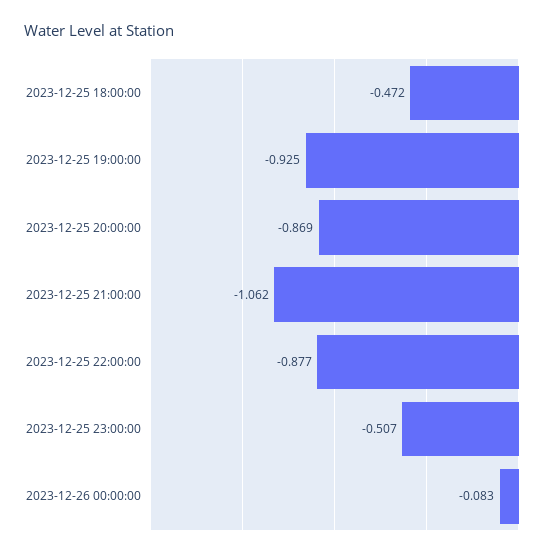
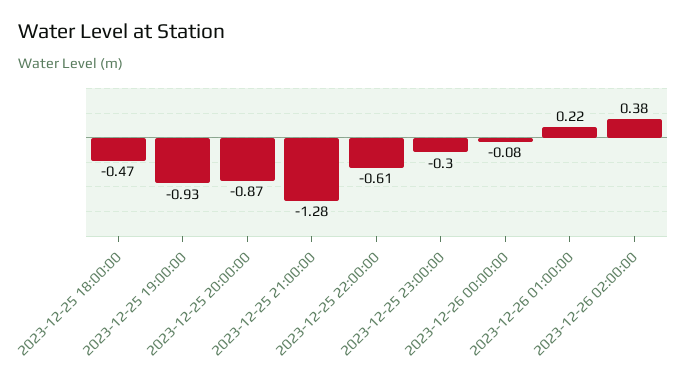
2023-12-25 21:00:00: -1.062 -> -1.28
2023-12-25 22:00:00: -0.877 -> -0.61
2023-12-25 23:00:00: -0.507 -> -0.3
2023-12-26 01:00:00: none -> 0.22
2023-12-26 02:00:00: none -> 0.38

